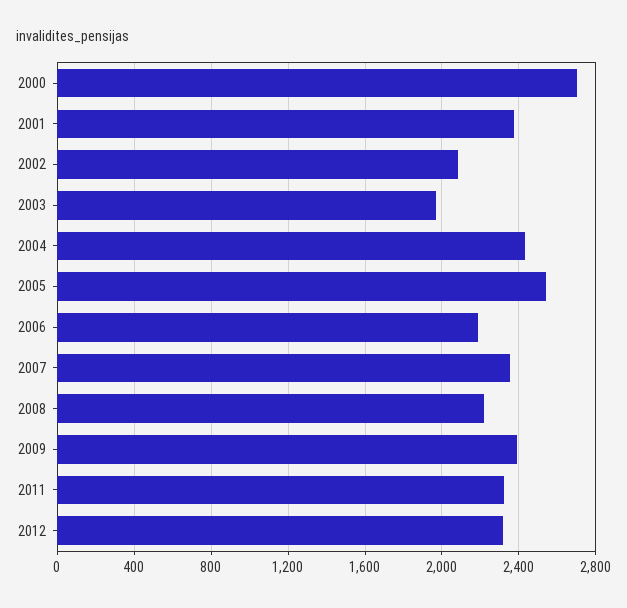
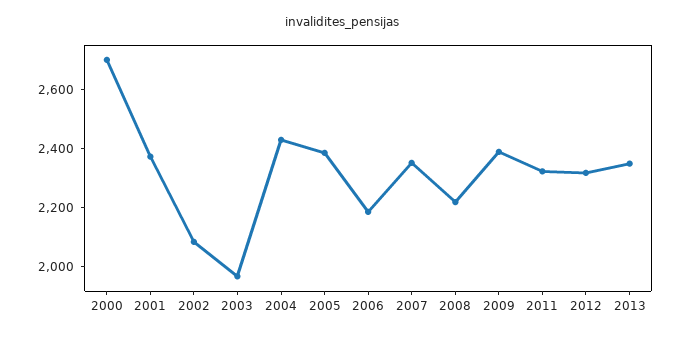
2005: 2550 -> 2400
2013: none -> 2350

